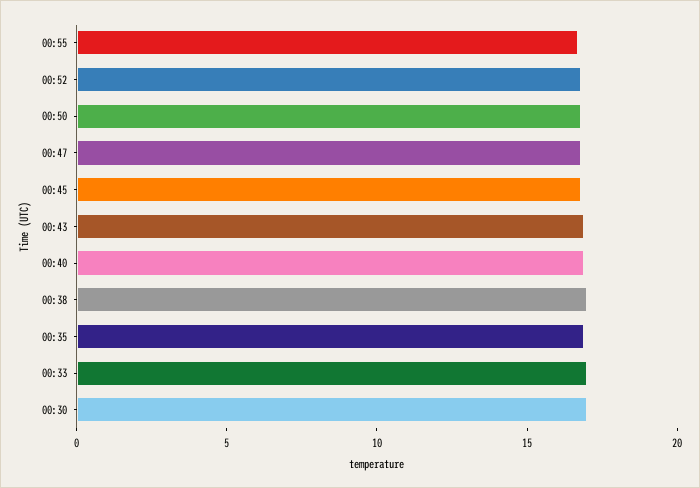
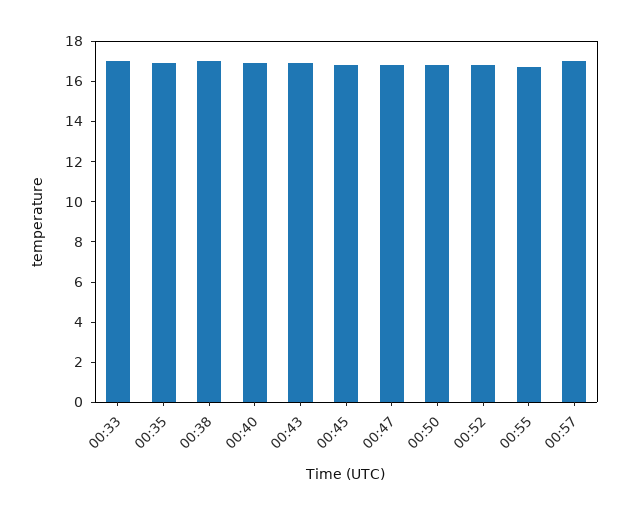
00:30: 17 -> none
00:57: none -> 17

